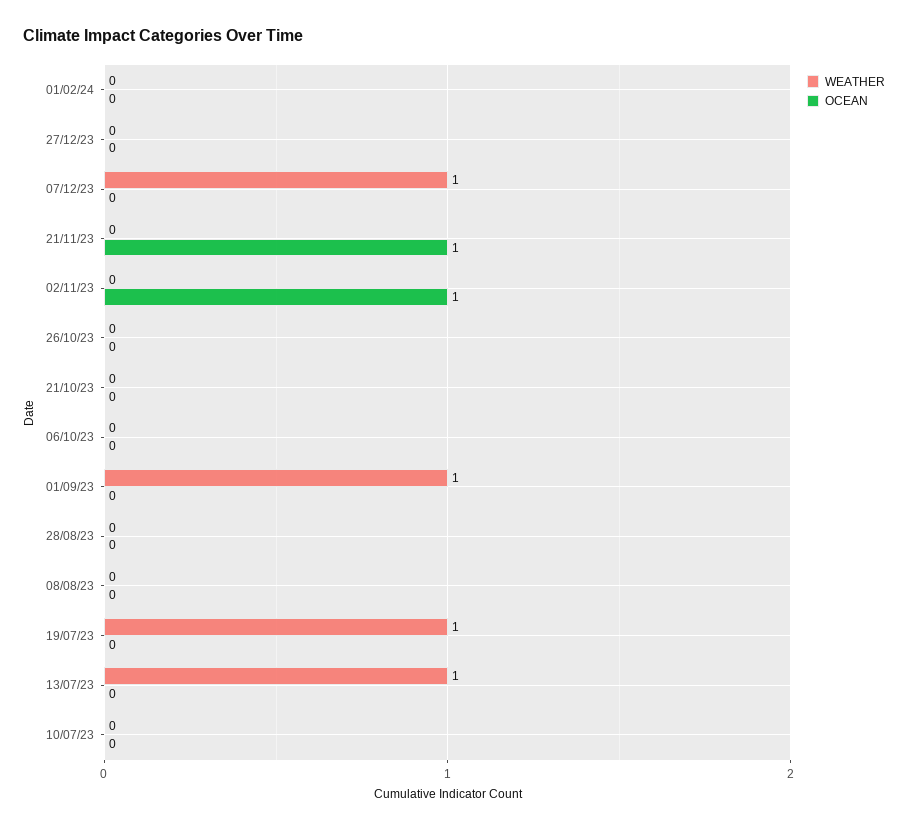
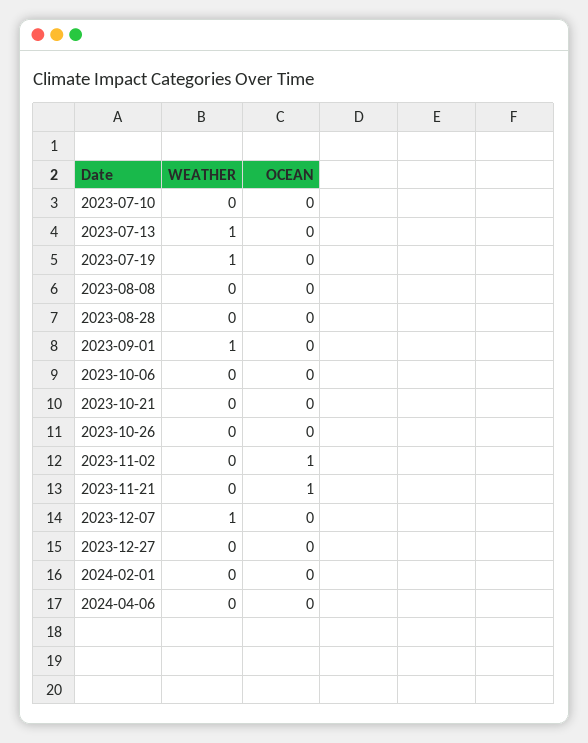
WEATHER, 2024-04-06: none -> 0
OCEAN, 2024-04-06: none -> 0

